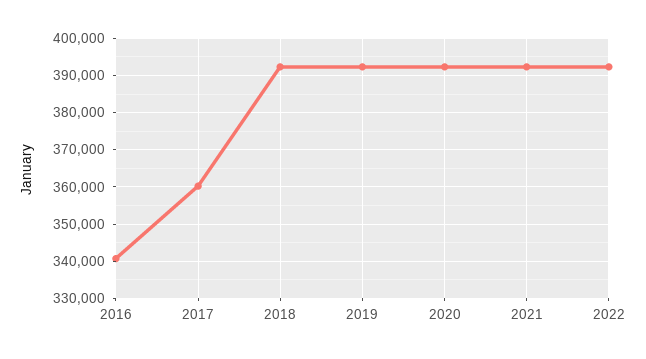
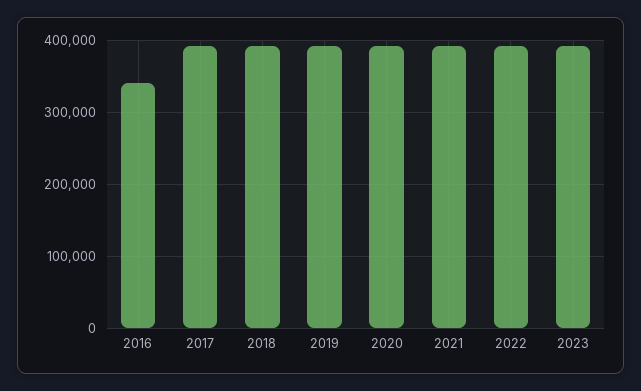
2017: 360000 -> 390000
2023: none -> 390000

